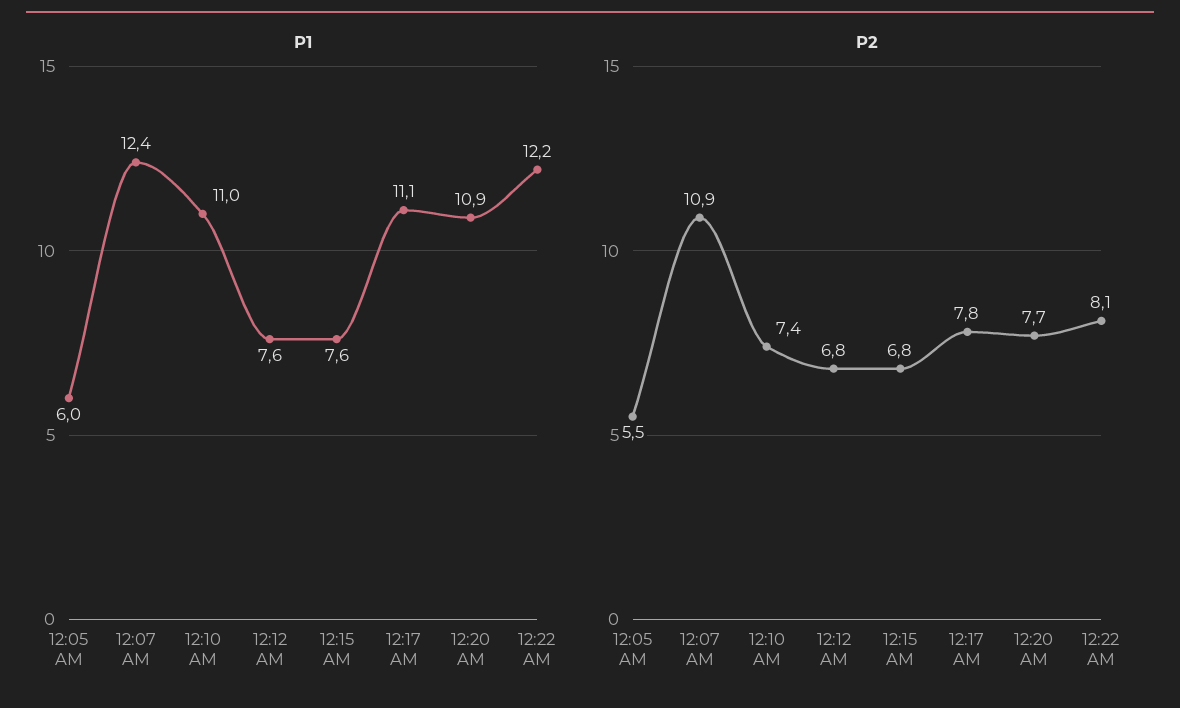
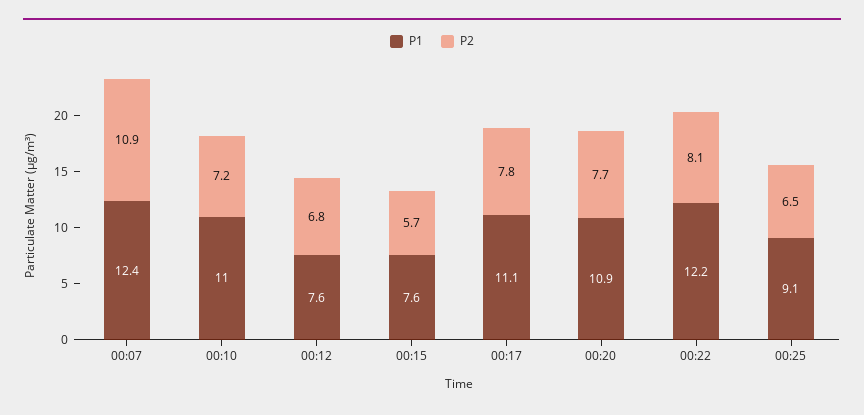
P1, 12:05 AM: 6 -> none
P2, 12:05 AM: 5.5 -> none
P2, 12:10 AM: 7.4 -> 7.2
P2, 12:15 AM: 6.8 -> 5.7
P1, 00:25: none -> 9.1
P2, 00:25: none -> 6.5

